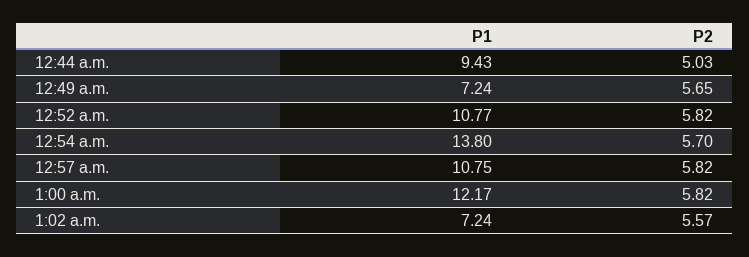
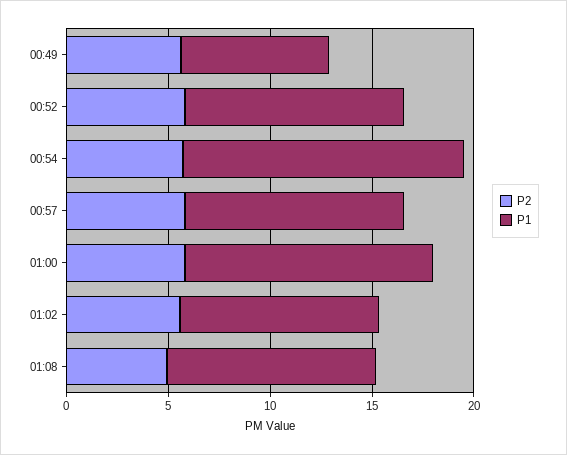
P1, 12:44 a.m.: 9.43 -> none
P2, 12:44 a.m.: 5.03 -> none
P1, 1:02 a.m.: 7.24 -> 10
P2, 01:08: none -> 5
P1, 01:08: none -> 10

